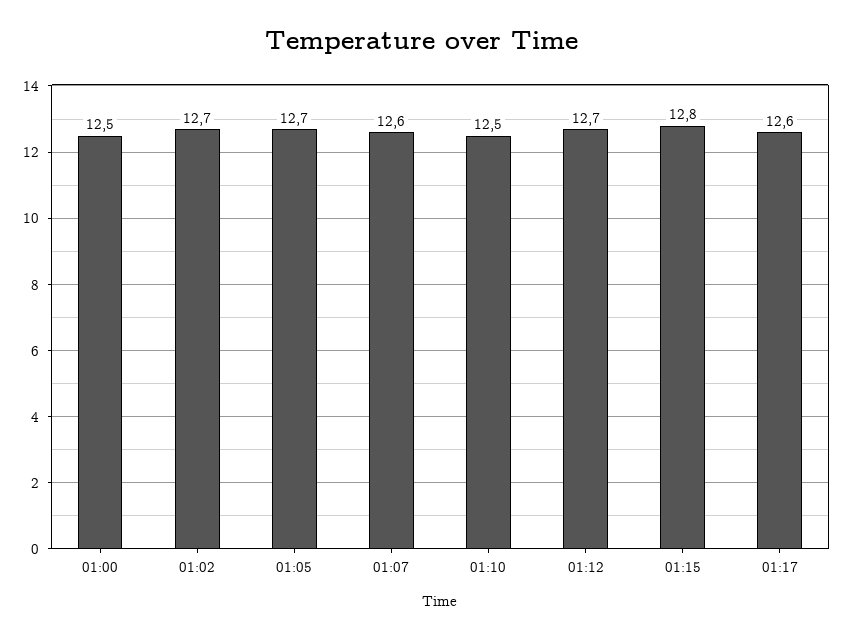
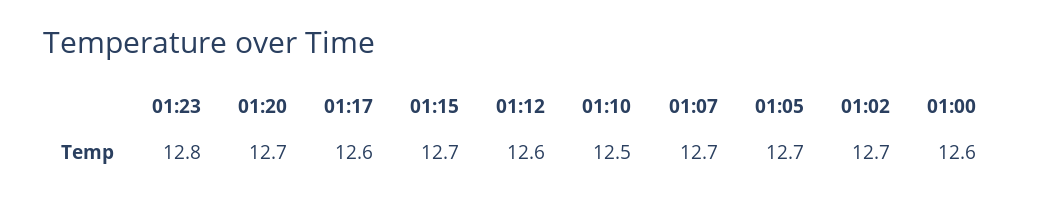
01:00: 12.5 -> 12.6
01:07: 12.6 -> 12.7
01:12: 12.7 -> 12.6
01:15: 12.8 -> 12.7
01:23: none -> 12.8
01:20: none -> 12.7

